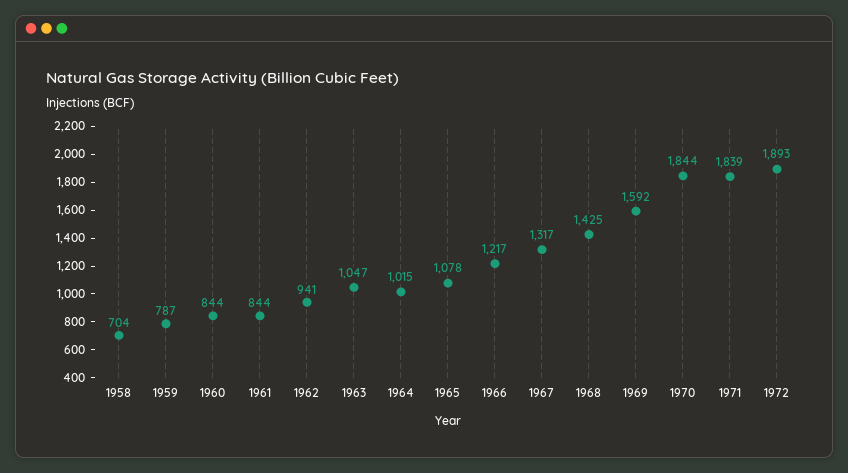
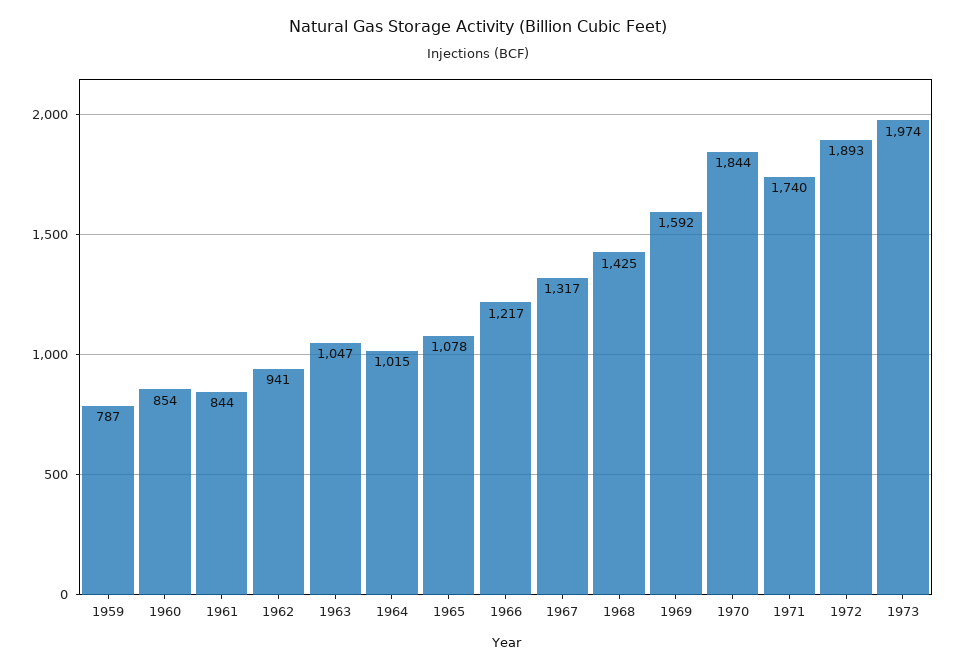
1958: 704 -> none
1960: 844 -> 854
1971: 1839 -> 1740
1973: none -> 1974

